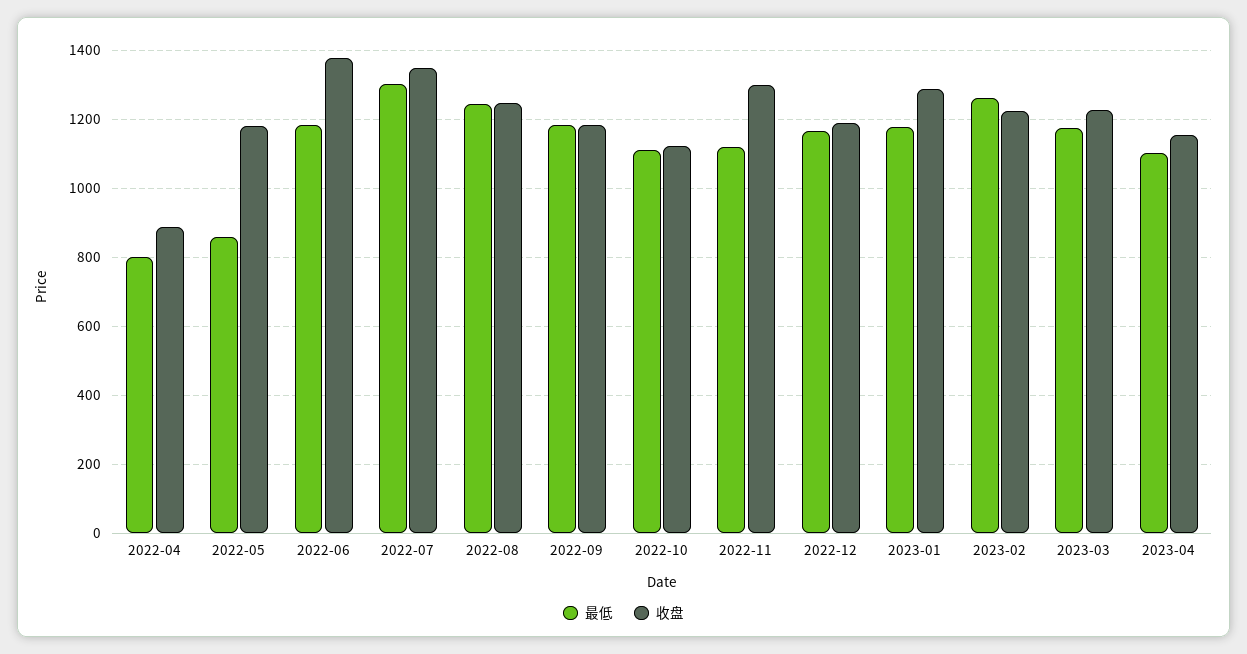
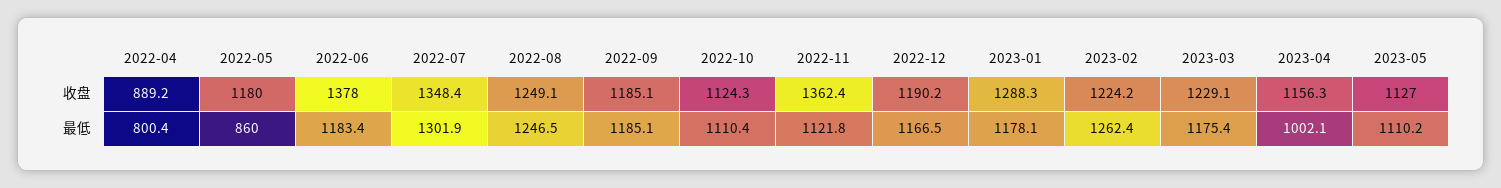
收盘, 2022-11: 1300 -> 1362.4
最低, 2023-04: 1100 -> 1002.1
收盘, 2023-05: none -> 1127
最低, 2023-05: none -> 1110.2

